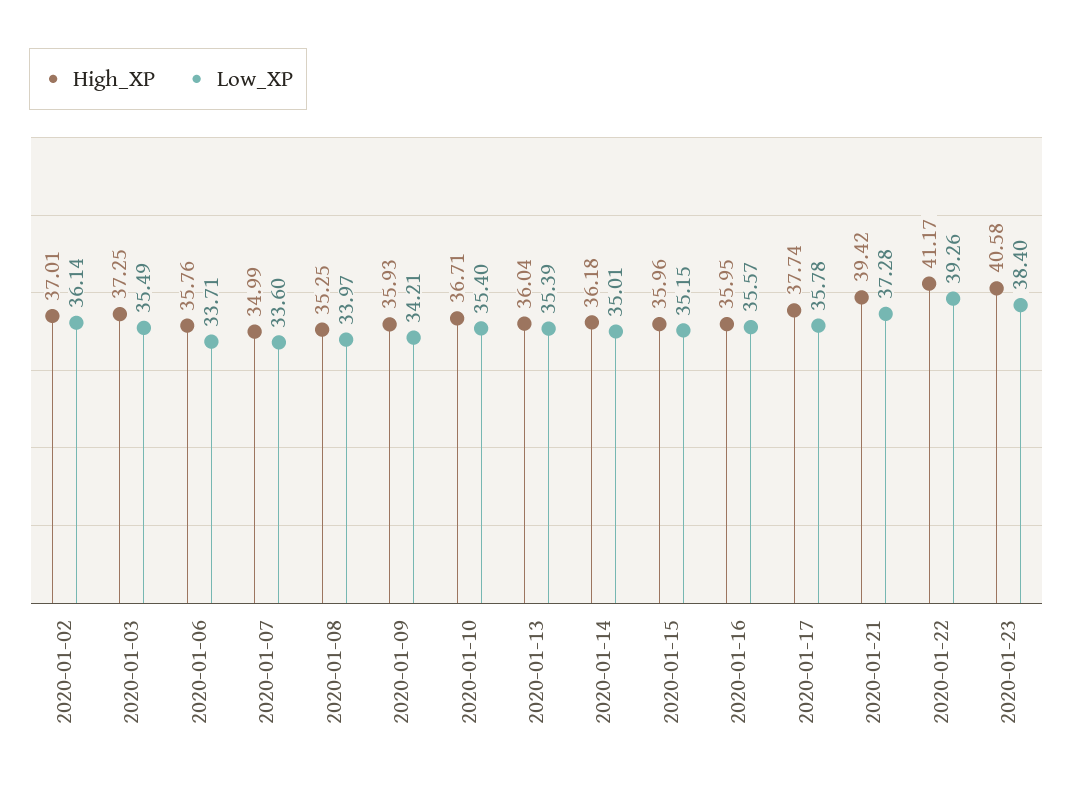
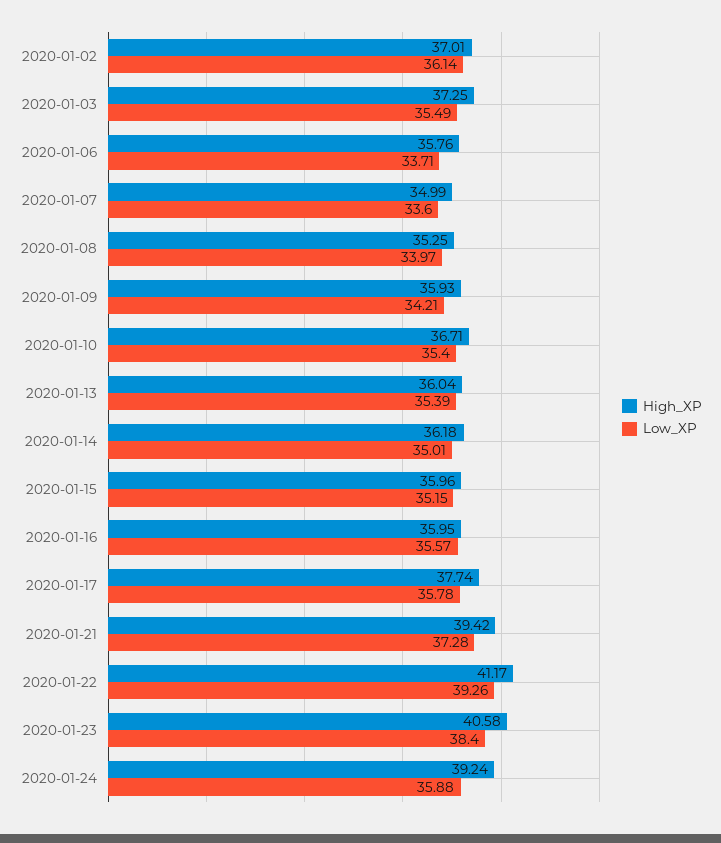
High_XP, 2020-01-24: none -> 39.24
Low_XP, 2020-01-24: none -> 35.88

